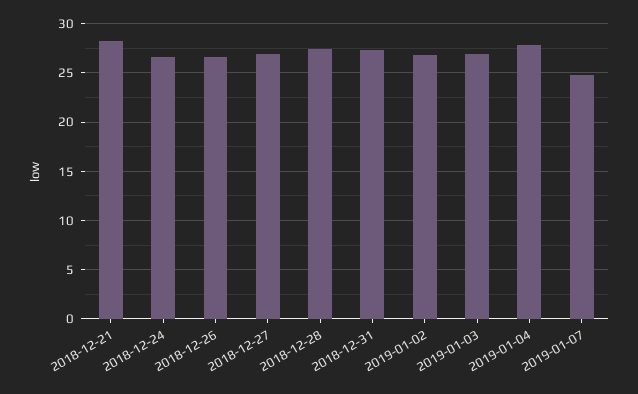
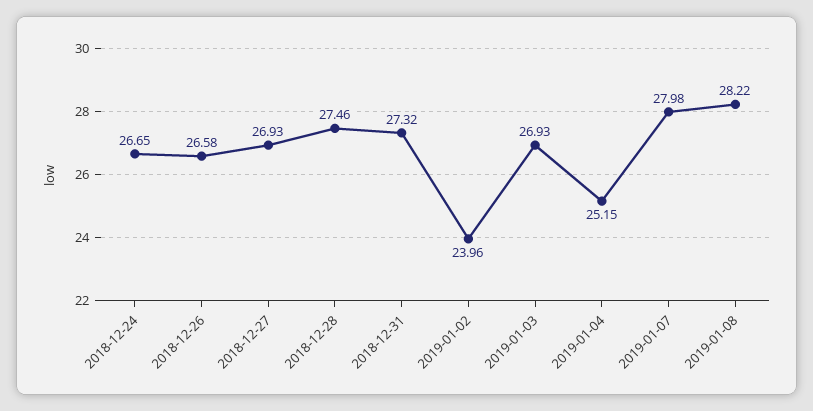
2018-12-21: 28 -> none
2019-01-02: 27 -> 23.96
2019-01-04: 28 -> 25.15
2019-01-07: 25 -> 27.98
2019-01-08: none -> 28.22

